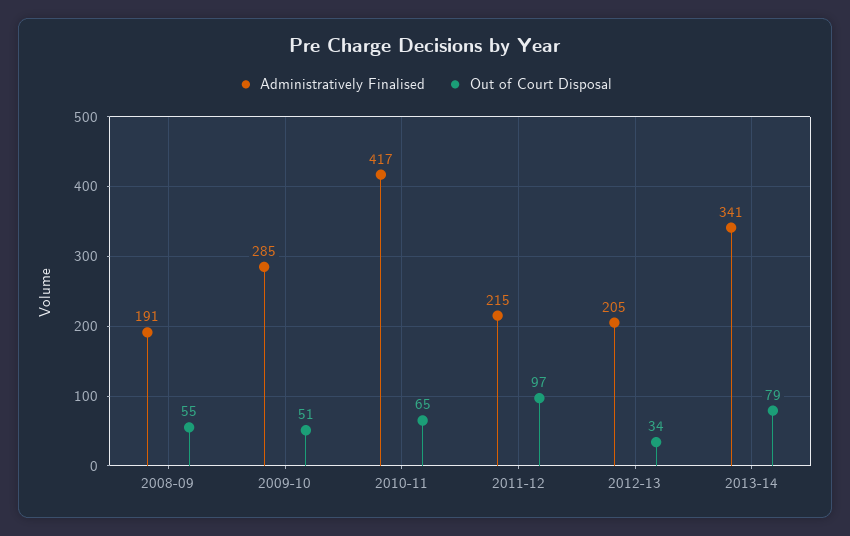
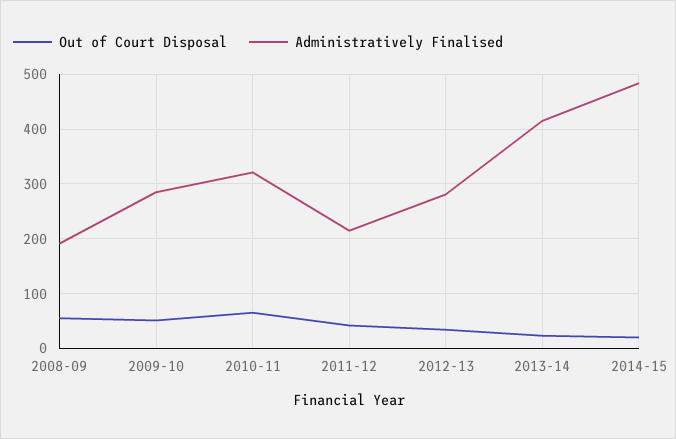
Administratively Finalised, 2010-11: 417 -> 320
Out of Court Disposal, 2011-12: 97 -> 40
Administratively Finalised, 2012-13: 205 -> 280
Administratively Finalised, 2013-14: 341 -> 420
Out of Court Disposal, 2013-14: 79 -> 20
Out of Court Disposal, 2014-15: none -> 20
Administratively Finalised, 2014-15: none -> 480

